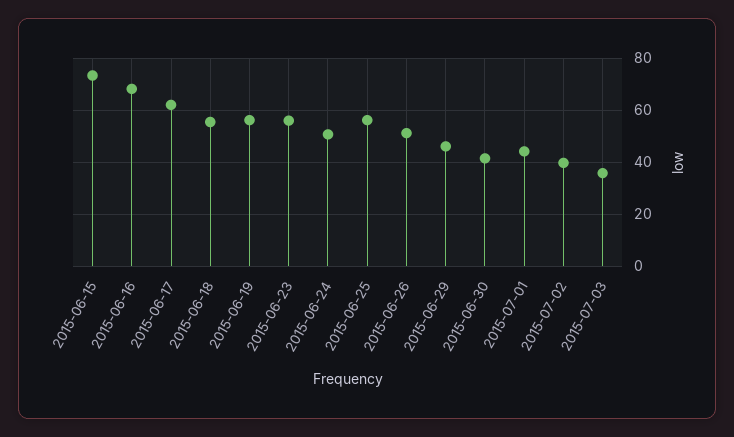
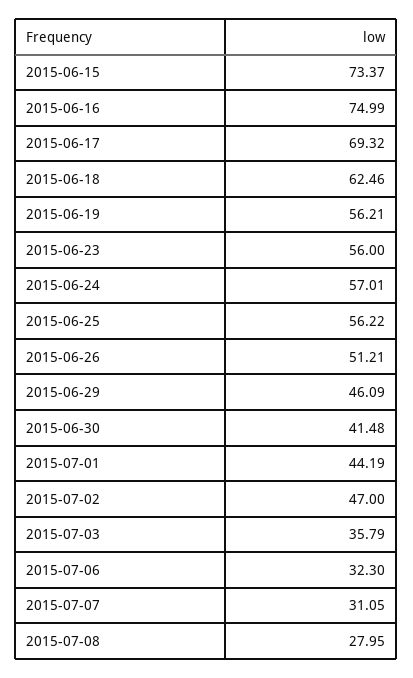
2015-06-16: 67.5 -> 74.99
2015-06-17: 62.5 -> 69.32
2015-06-18: 55 -> 62.46
2015-06-24: 50 -> 57.01
2015-07-02: 40 -> 47
2015-07-06: none -> 32.3
2015-07-07: none -> 31.05
2015-07-08: none -> 27.95

